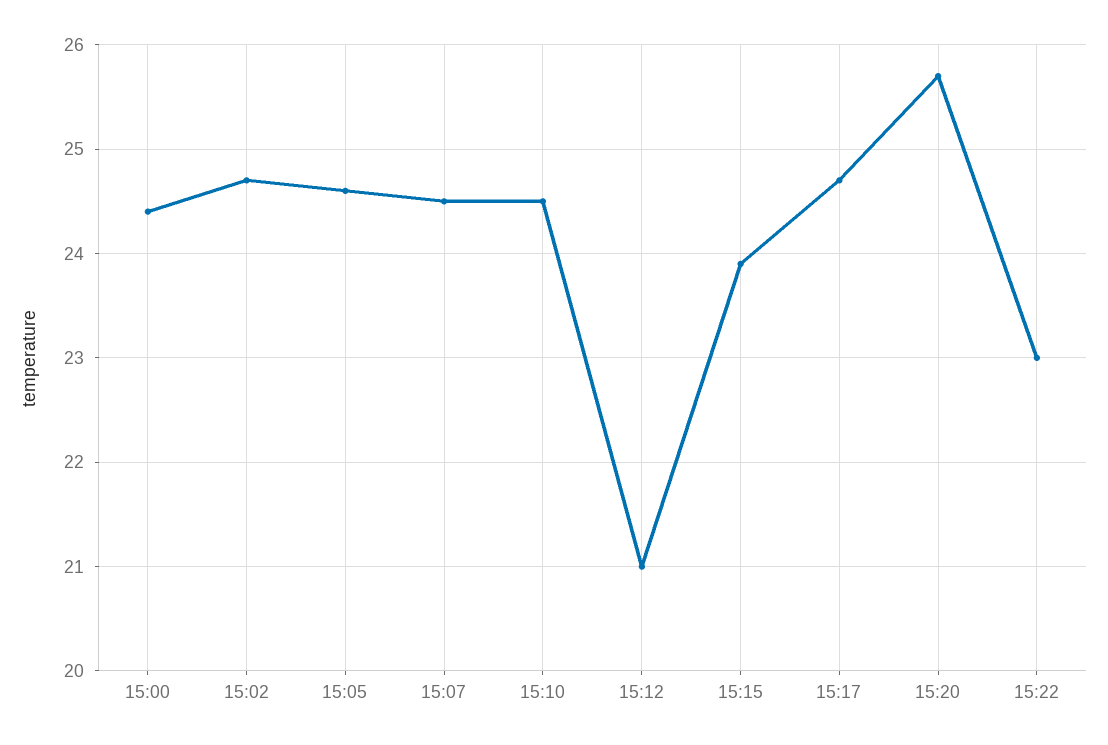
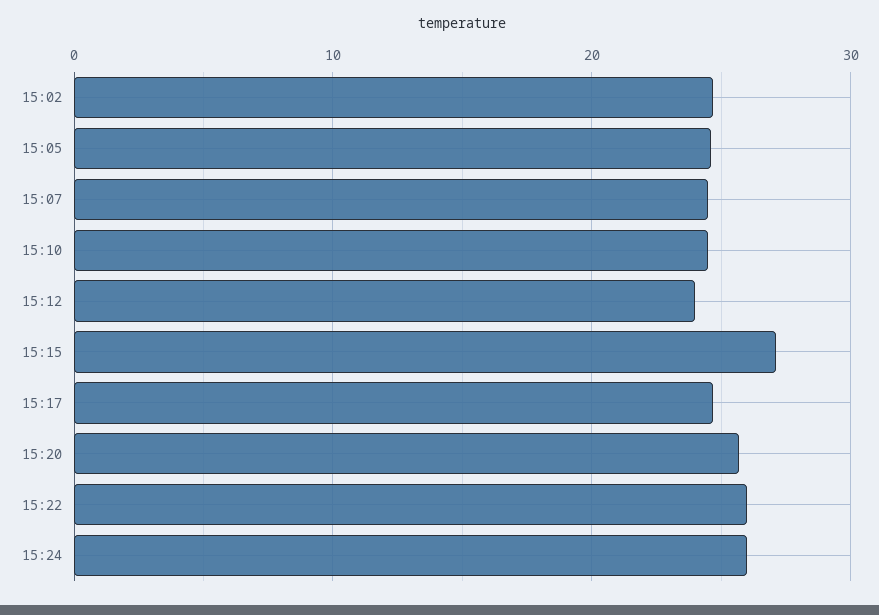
15:00: 24.4 -> none
15:12: 21 -> 24
15:15: 23.9 -> 27
15:22: 23 -> 26
15:24: none -> 26

